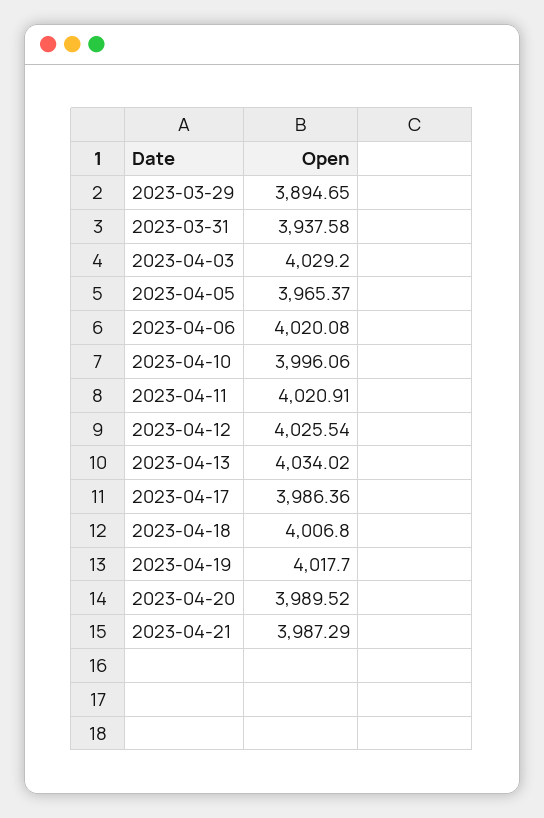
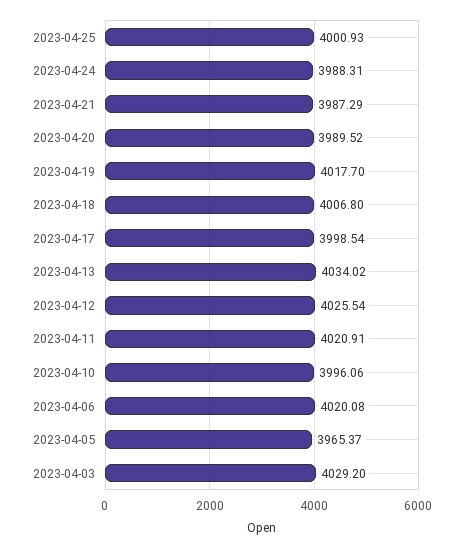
2023-03-29: 3894.65 -> none
2023-03-31: 3937.58 -> none
2023-04-17: 3986.36 -> 3998.54
2023-04-25: none -> 4000.93
2023-04-24: none -> 3988.31

